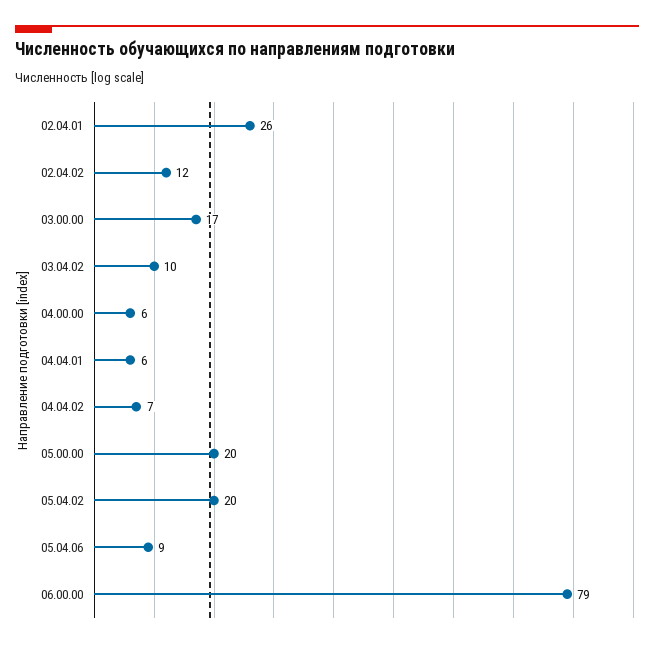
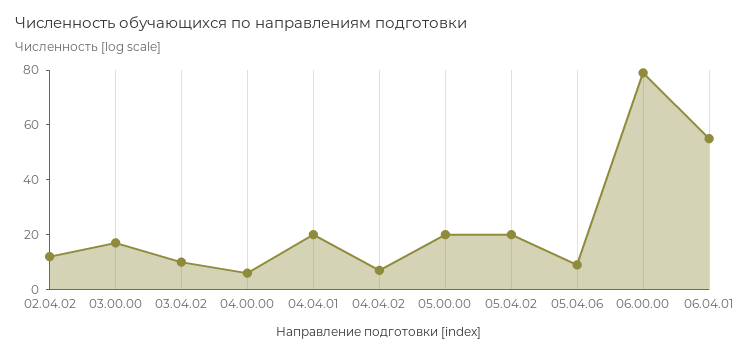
02.04.01: 26 -> none
04.04.01: 6 -> 20
06.04.01: none -> 55

